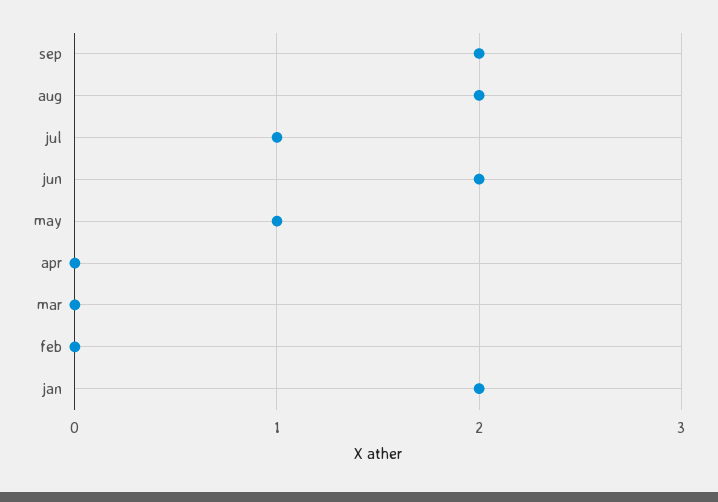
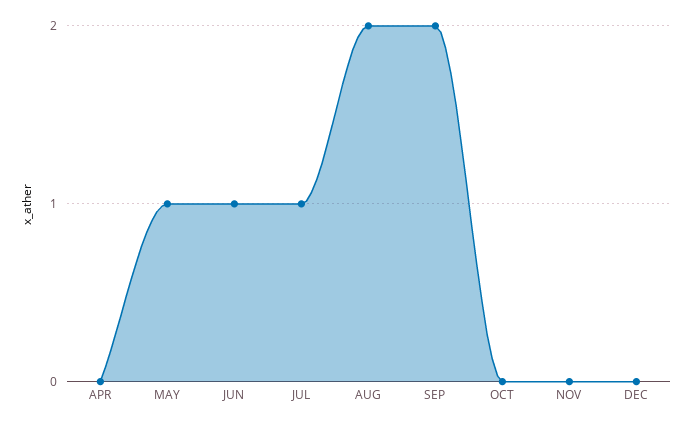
jun: 2 -> 1
mar: 0 -> none
feb: 0 -> none
jan: 2 -> none
OCT: none -> 0
NOV: none -> 0
DEC: none -> 0

